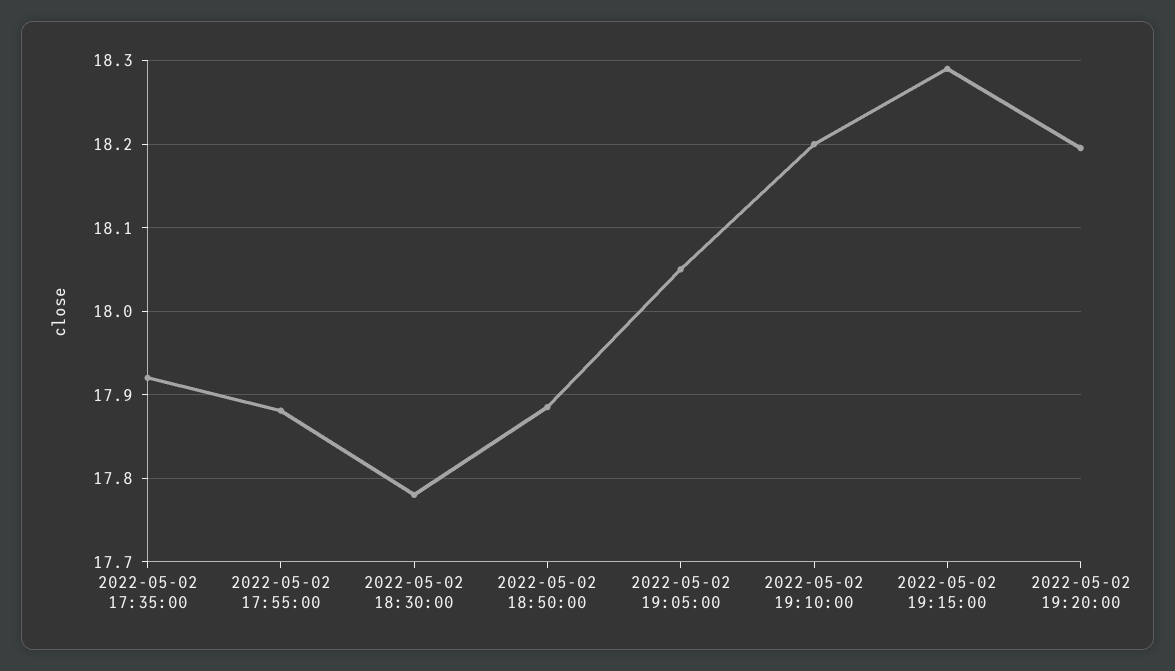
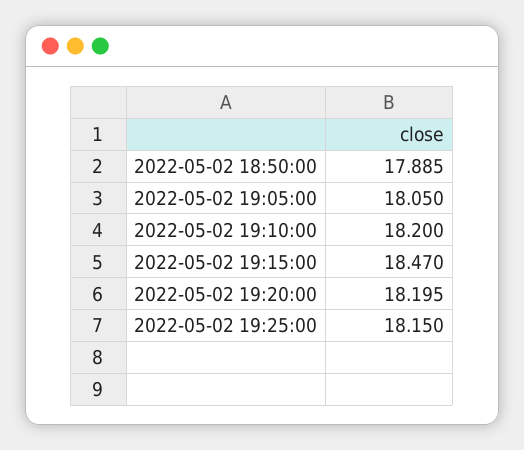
2022-05-02 17:35:00: 17.92 -> none
2022-05-02 17:55:00: 17.88 -> none
2022-05-02 18:30:00: 17.78 -> none
2022-05-02 19:15:00: 18.29 -> 18.47
2022-05-02 19:25:00: none -> 18.15

